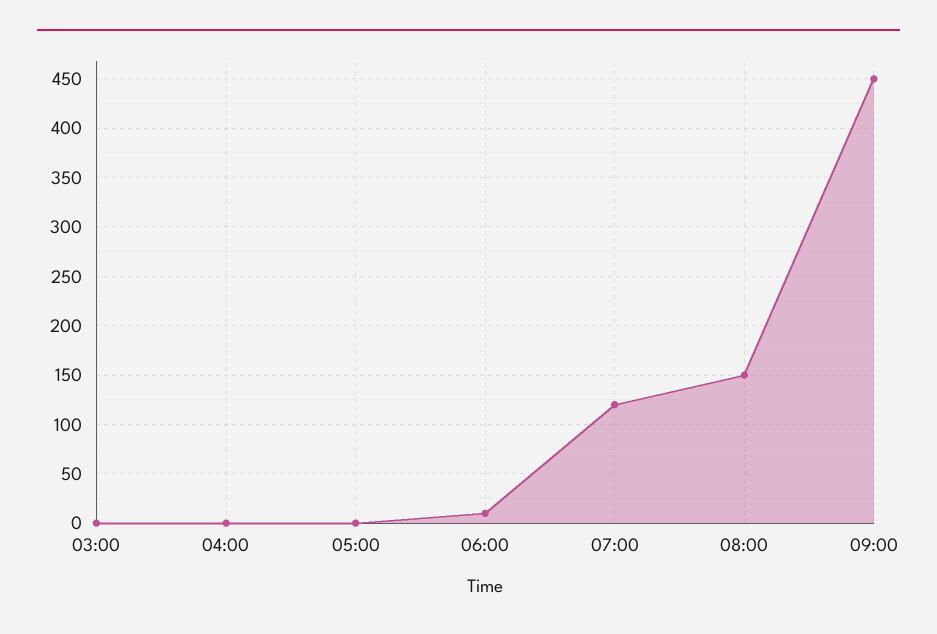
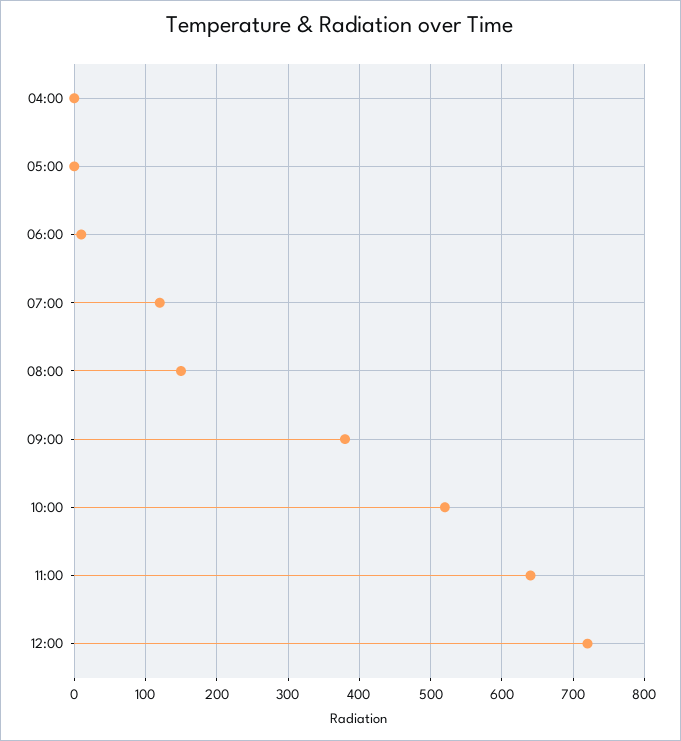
03:00: 0 -> none
09:00: 450 -> 380
10:00: none -> 520
11:00: none -> 640
12:00: none -> 720

